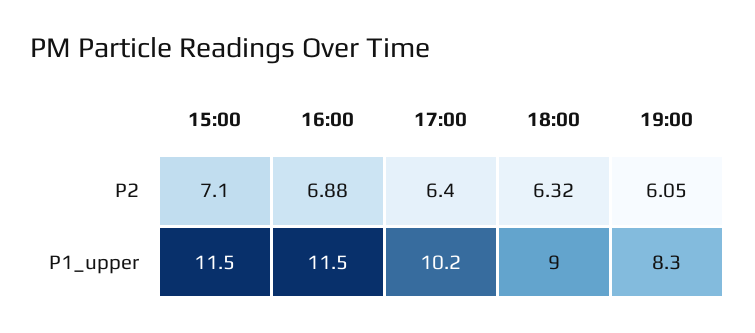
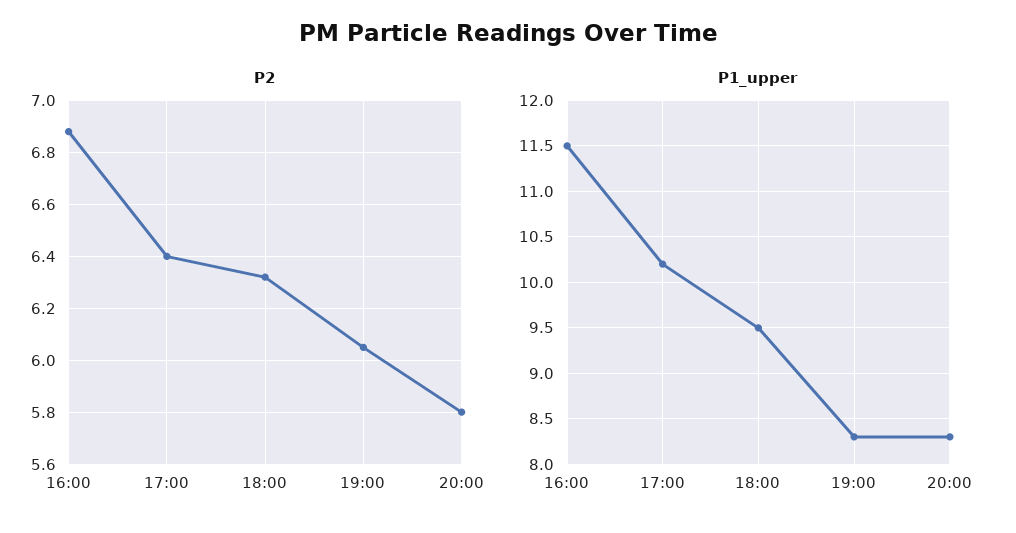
P2, 15:00: 7.1 -> none
P1_upper, 15:00: 11.5 -> none
P1_upper, 18:00: 9 -> 9.5
P2, 20:00: none -> 5.8
P1_upper, 20:00: none -> 8.3

